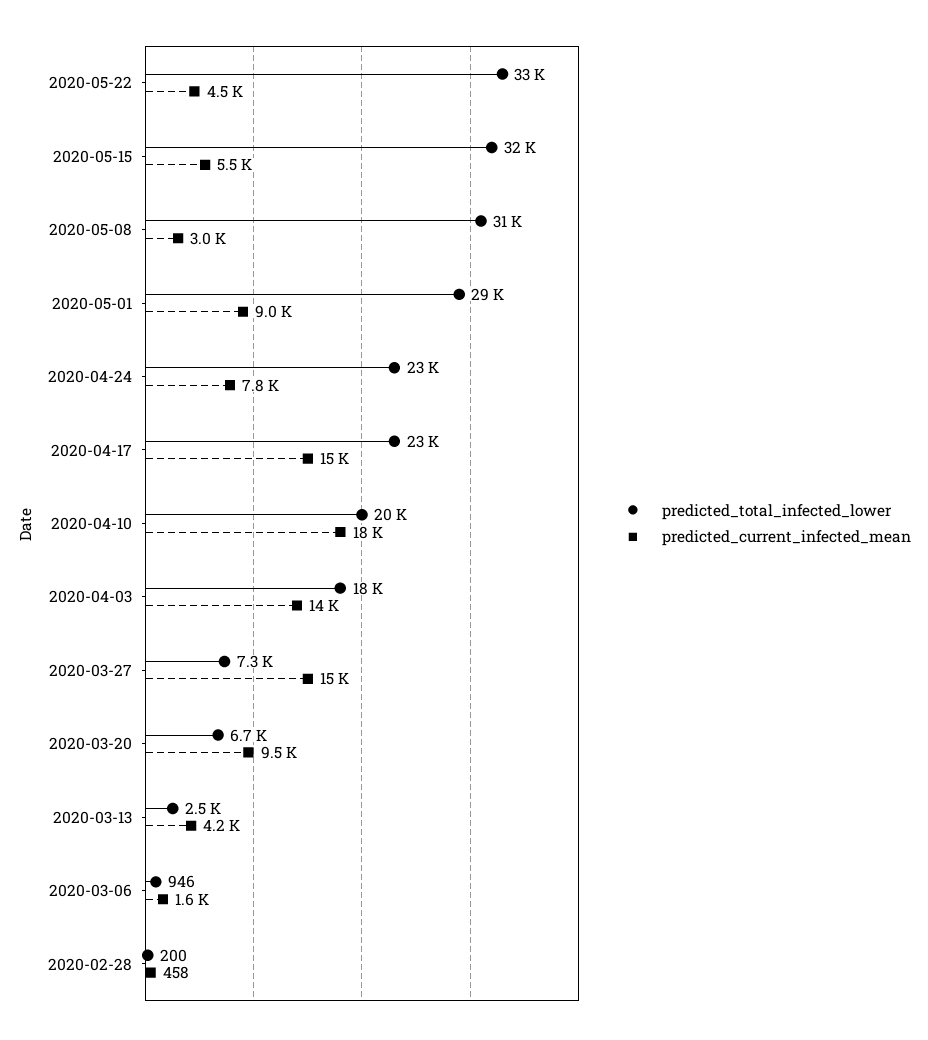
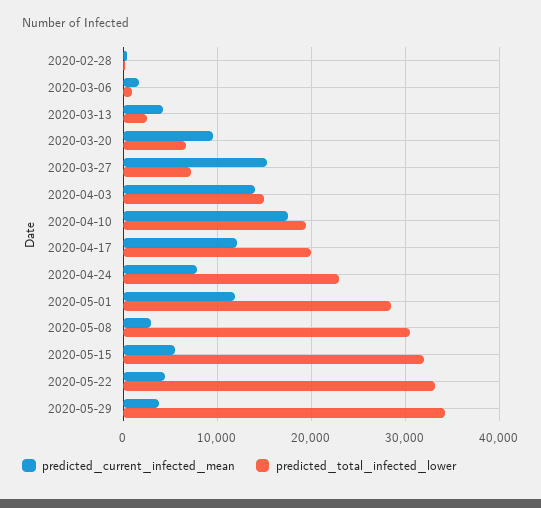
predicted_current_infected_mean, 2020-05-01: 9000 -> 12000
predicted_total_infected_lower, 2020-04-17: 23000 -> 20000
predicted_current_infected_mean, 2020-04-17: 15000 -> 12000
predicted_total_infected_lower, 2020-04-03: 18000 -> 15000
predicted_current_infected_mean, 2020-05-29: none -> 4000
predicted_total_infected_lower, 2020-05-29: none -> 34000

